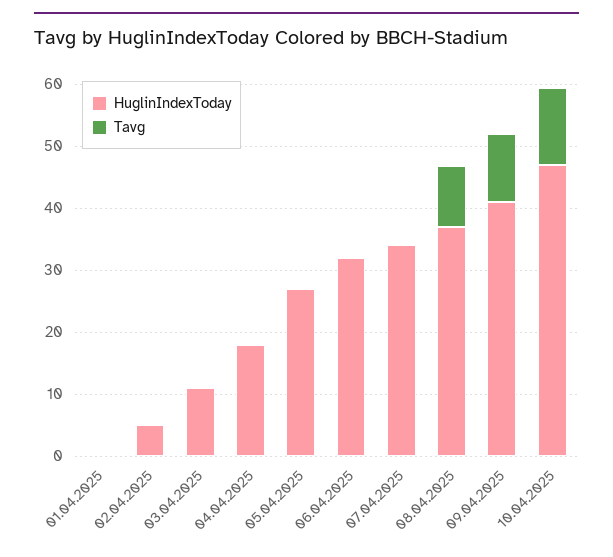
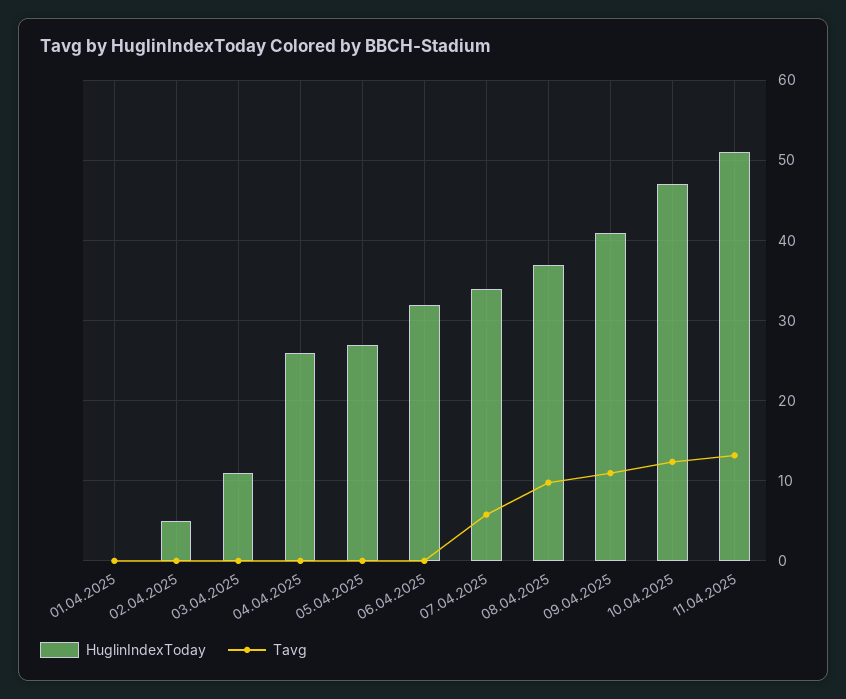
HuglinIndexToday, 04.04.2025: 18 -> 26
Tavg, 07.04.2025: 0 -> 6
HuglinIndexToday, 11.04.2025: none -> 51
Tavg, 11.04.2025: none -> 13

